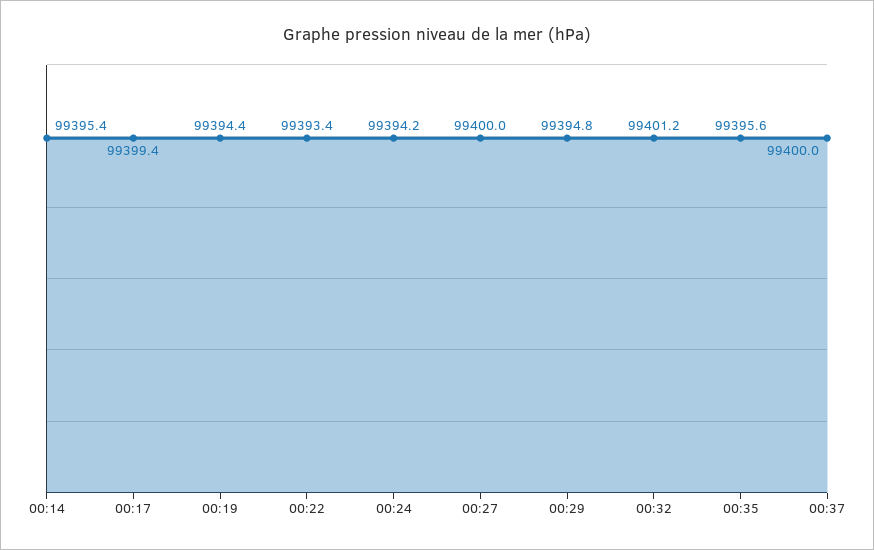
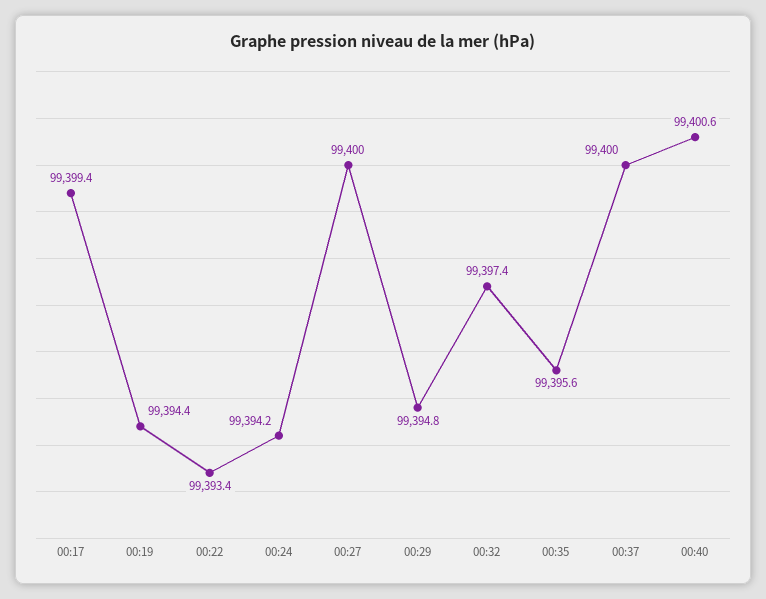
00:14: 99395.4 -> none
00:32: 99401.2 -> 99397.4
00:40: none -> 99400.6

